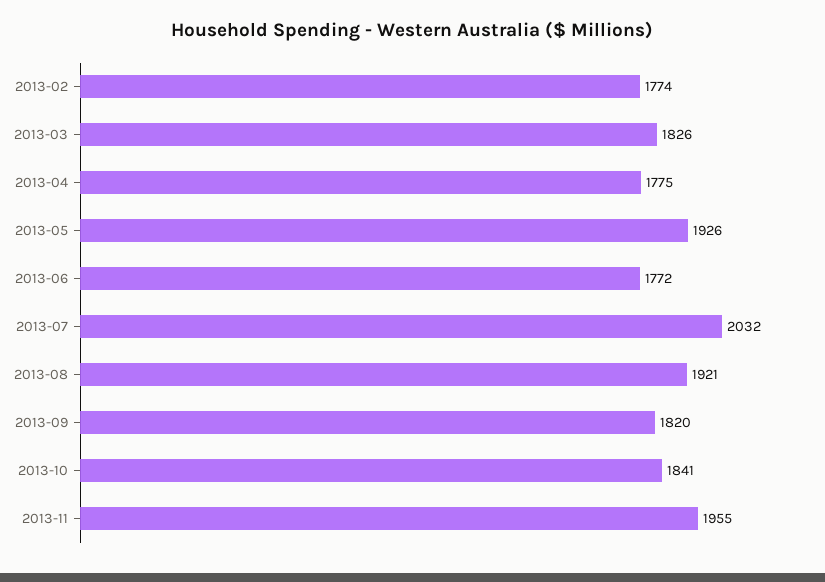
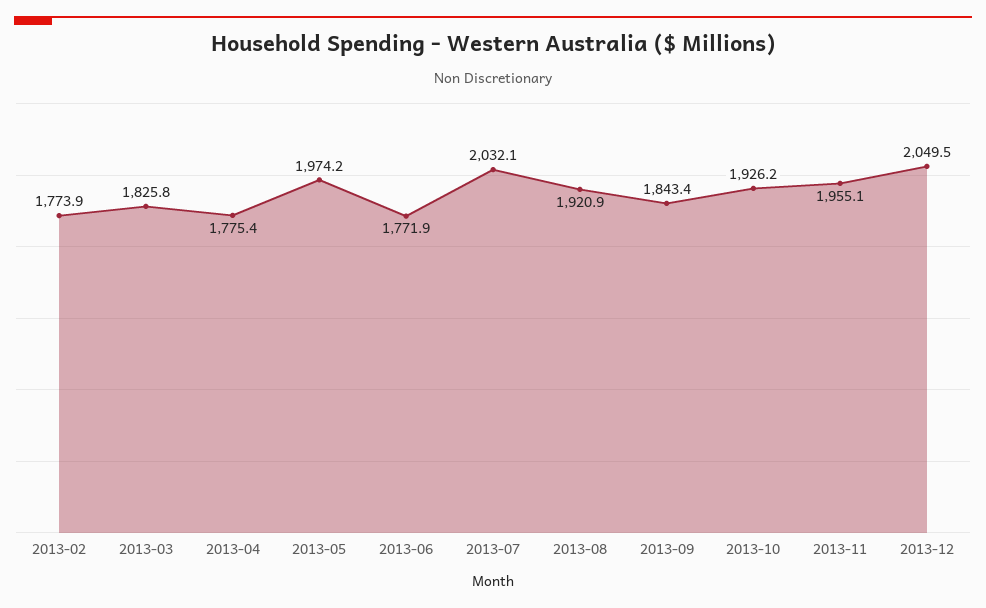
2013-05: 1926 -> 1974.2
2013-09: 1820 -> 1843.4
2013-10: 1841 -> 1926.2
2013-12: none -> 2049.5

